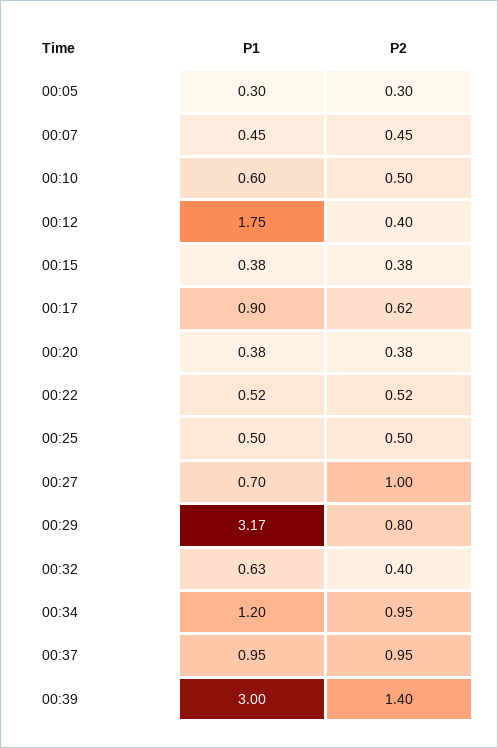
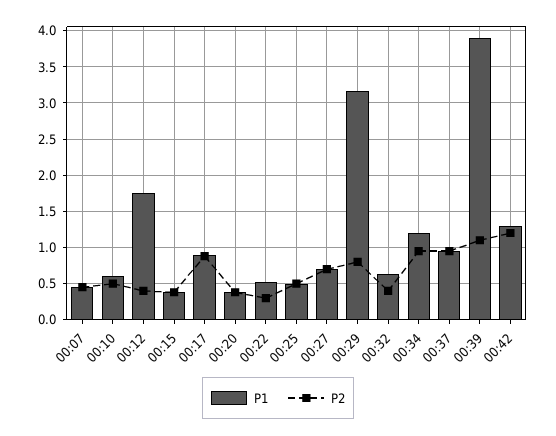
P1, 00:05: 0.3 -> none
P2, 00:05: 0.3 -> none
P2, 00:17: 0.62 -> 0.9
P2, 00:22: 0.52 -> 0.3
P2, 00:27: 1 -> 0.7
P1, 00:39: 3 -> 3.9
P2, 00:39: 1.4 -> 1.1
P1, 00:42: none -> 1.3
P2, 00:42: none -> 1.2

